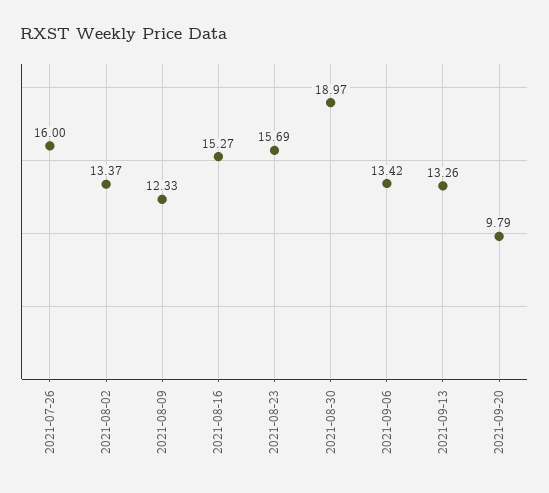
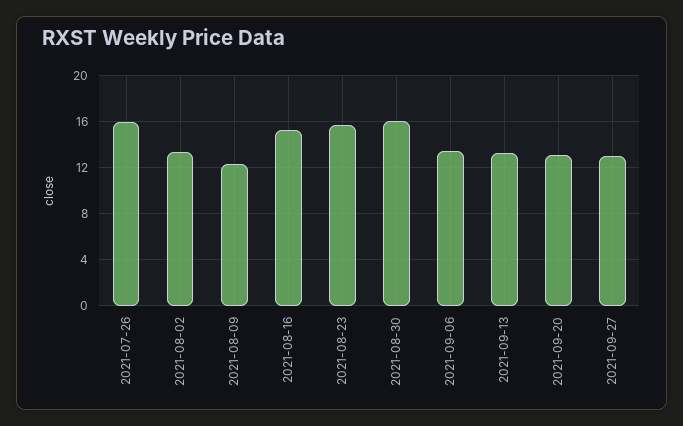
2021-08-30: 18.97 -> 16
2021-09-20: 9.79 -> 13
2021-09-27: none -> 13

